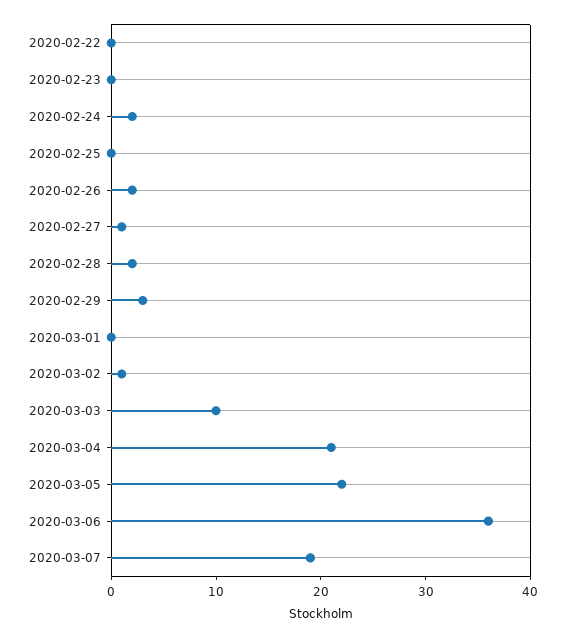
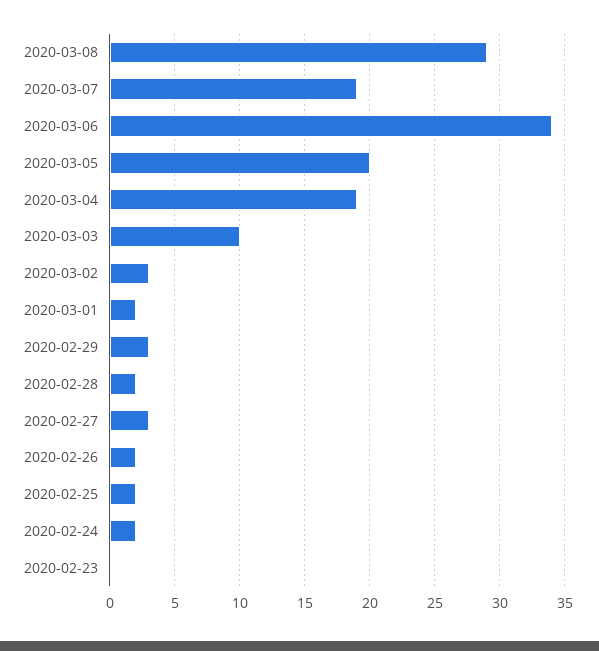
2020-02-22: 0 -> none
2020-02-25: 0 -> 2
2020-02-27: 1 -> 3
2020-03-01: 0 -> 2
2020-03-02: 1 -> 3
2020-03-04: 21 -> 19
2020-03-05: 22 -> 20
2020-03-06: 36 -> 34
2020-03-08: none -> 29

